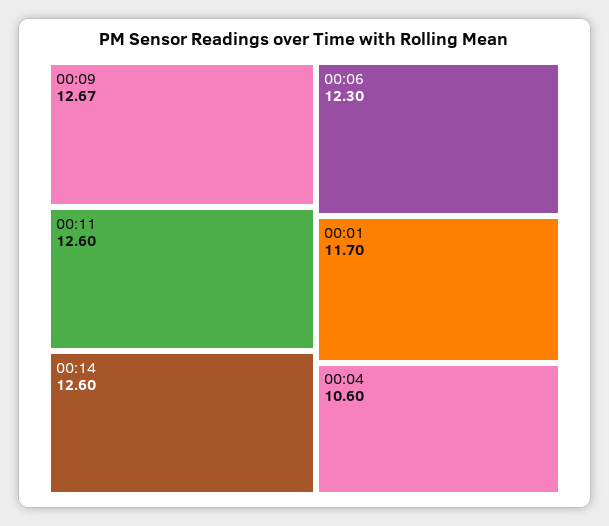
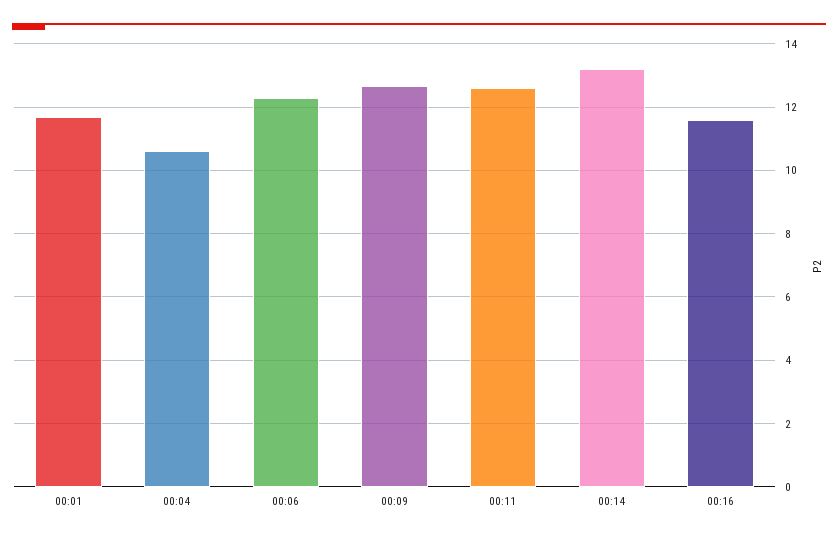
00:14: 12.6 -> 13.2
00:16: none -> 11.6

